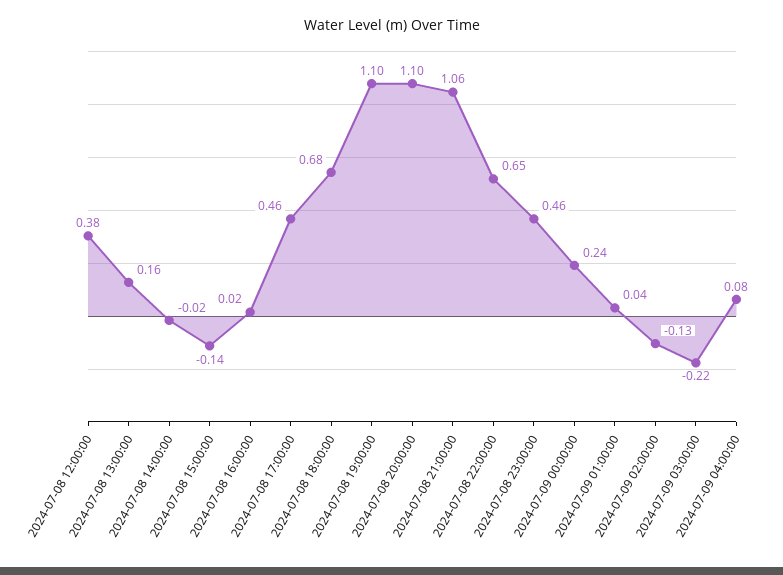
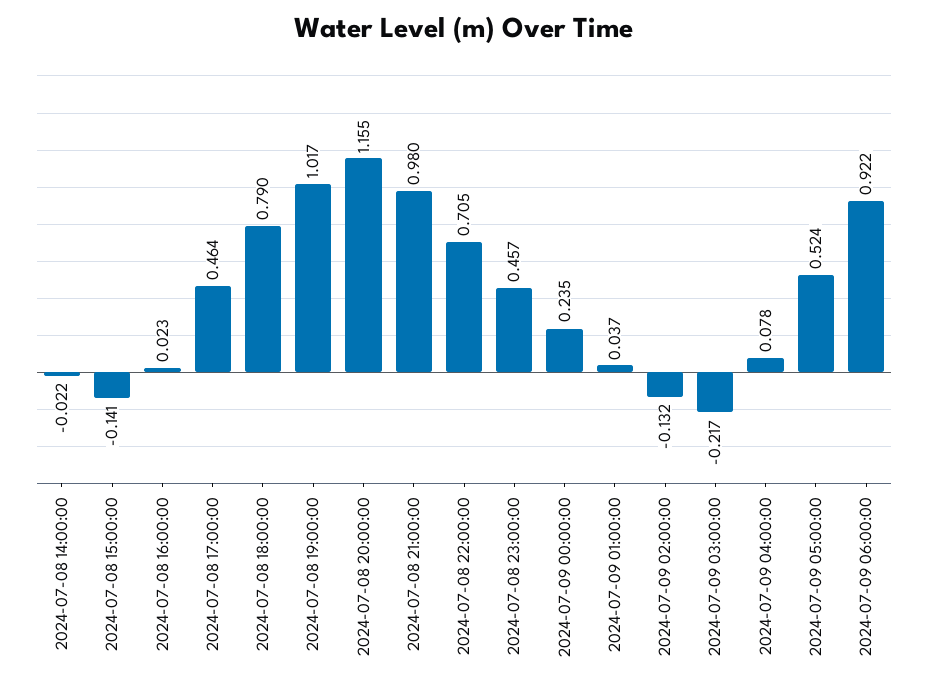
2024-07-08 12:00:00: 0.38 -> none
2024-07-08 13:00:00: 0.16 -> none
2024-07-08 18:00:00: 0.68 -> 0.79
2024-07-08 19:00:00: 1.1 -> 1.017
2024-07-08 20:00:00: 1.1 -> 1.155
2024-07-08 21:00:00: 1.06 -> 0.98
2024-07-08 22:00:00: 0.65 -> 0.705
2024-07-09 05:00:00: none -> 0.524
2024-07-09 06:00:00: none -> 0.922

